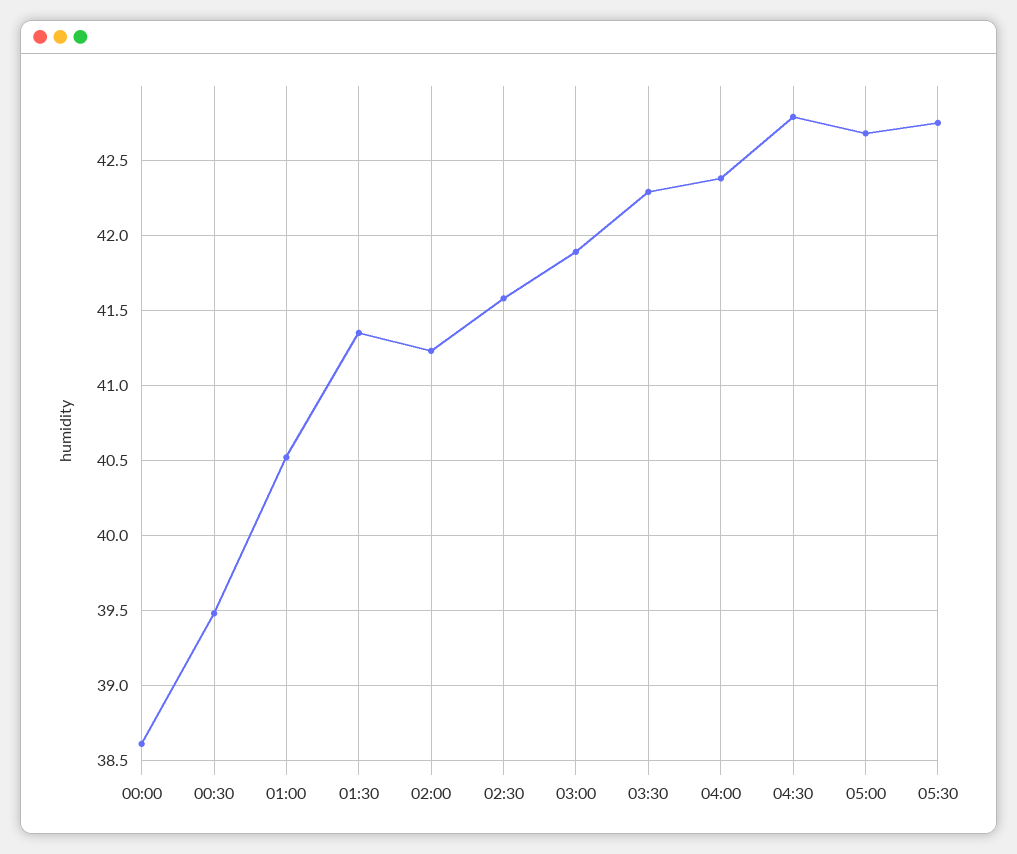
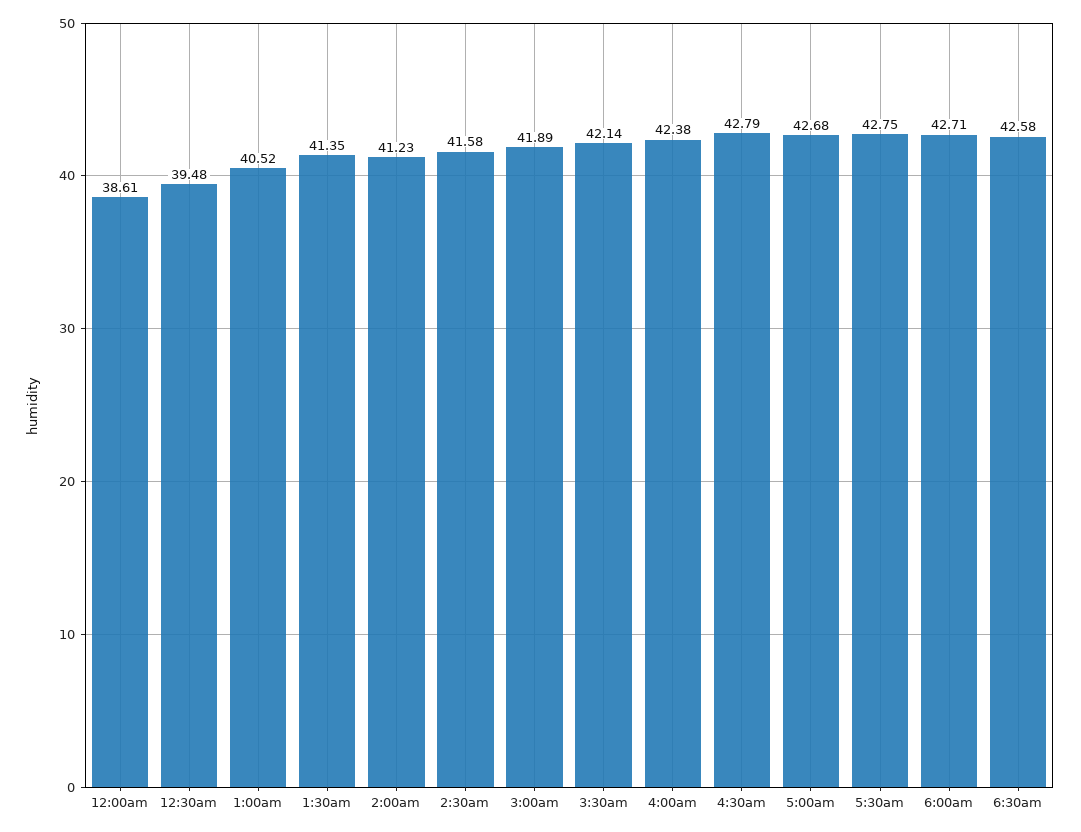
03:30: 42.3 -> 42.14
6:00am: none -> 42.71
6:30am: none -> 42.58

